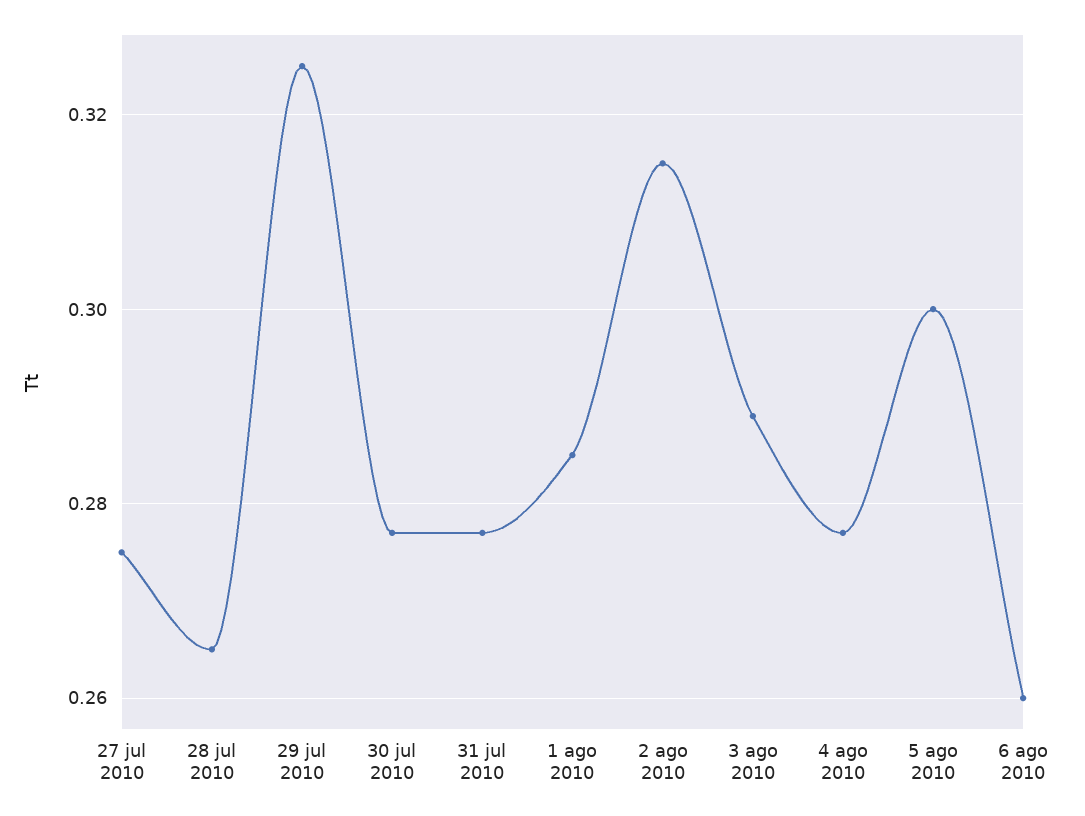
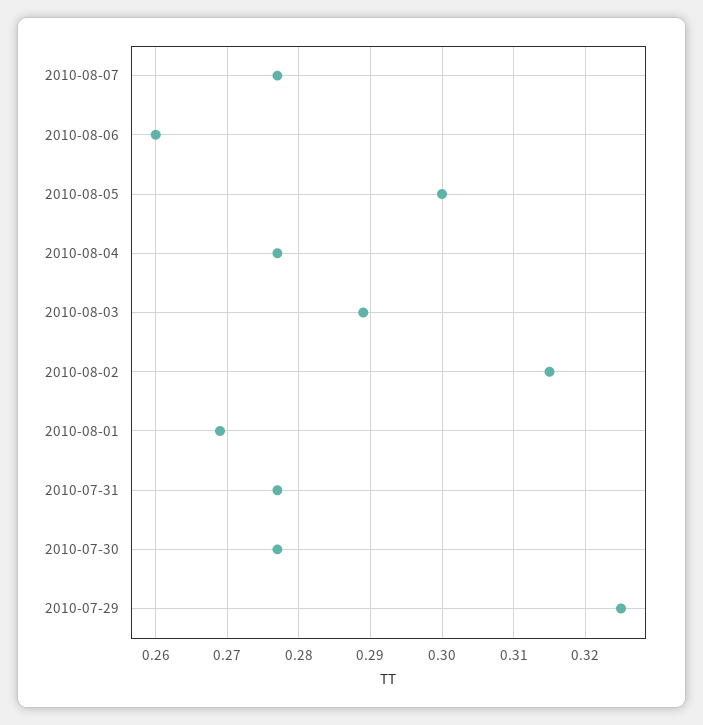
27 jul 2010: 0.275 -> none
28 jul 2010: 0.265 -> none
1 ago 2010: 0.285 -> 0.269
2010-08-07: none -> 0.277

